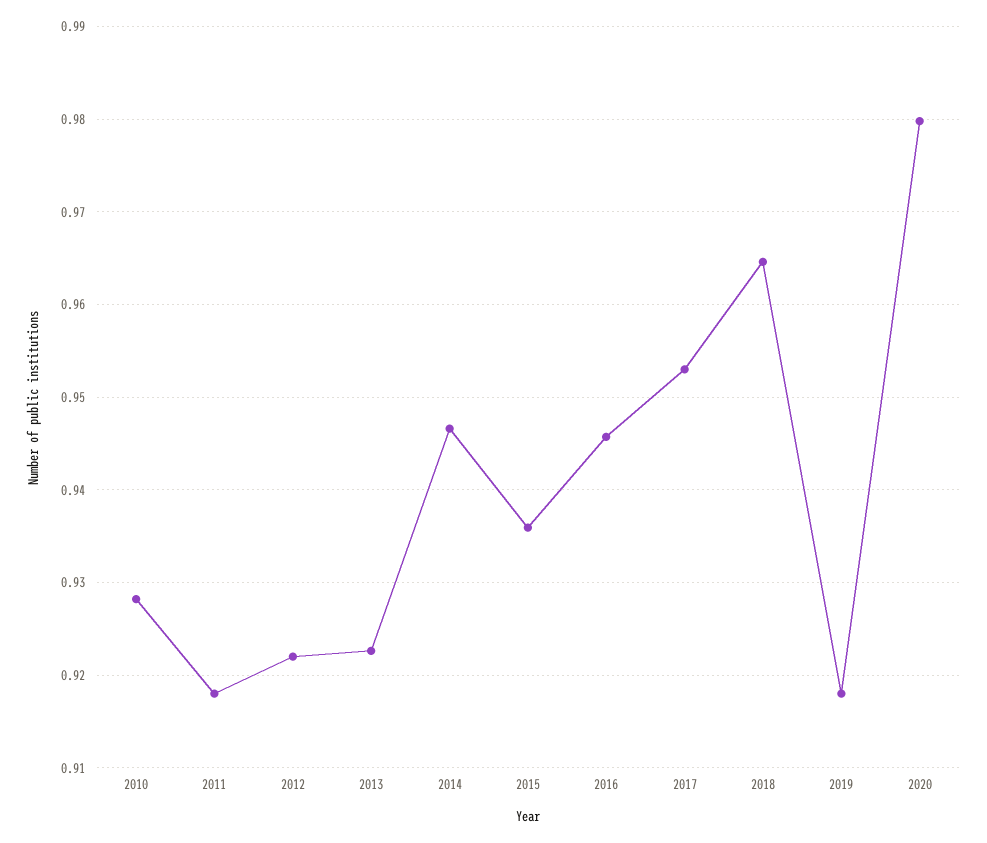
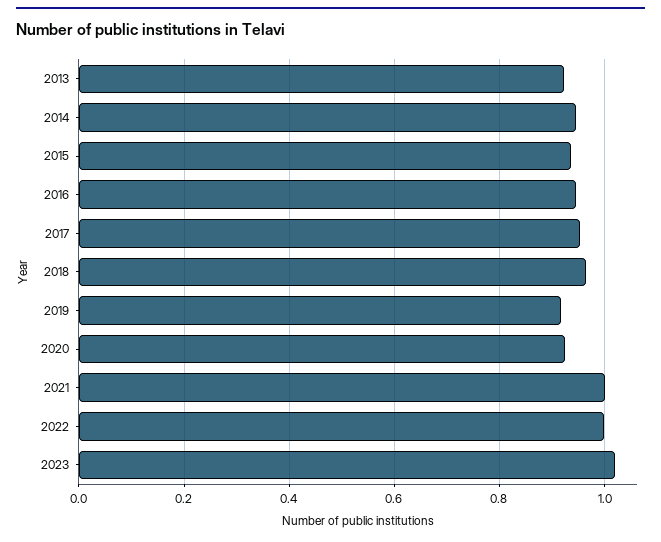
2010: 0.928 -> none
2011: 0.918 -> none
2012: 0.922 -> none
2020: 0.98 -> 0.92
2021: none -> 1
2022: none -> 1
2023: none -> 1.02

